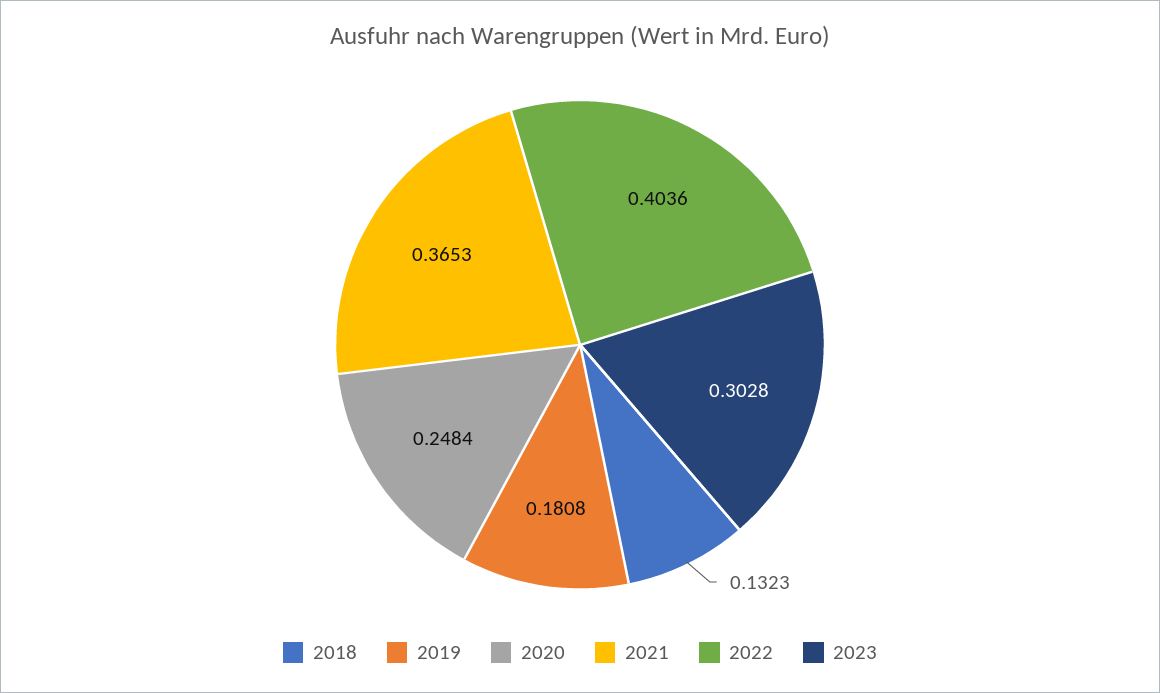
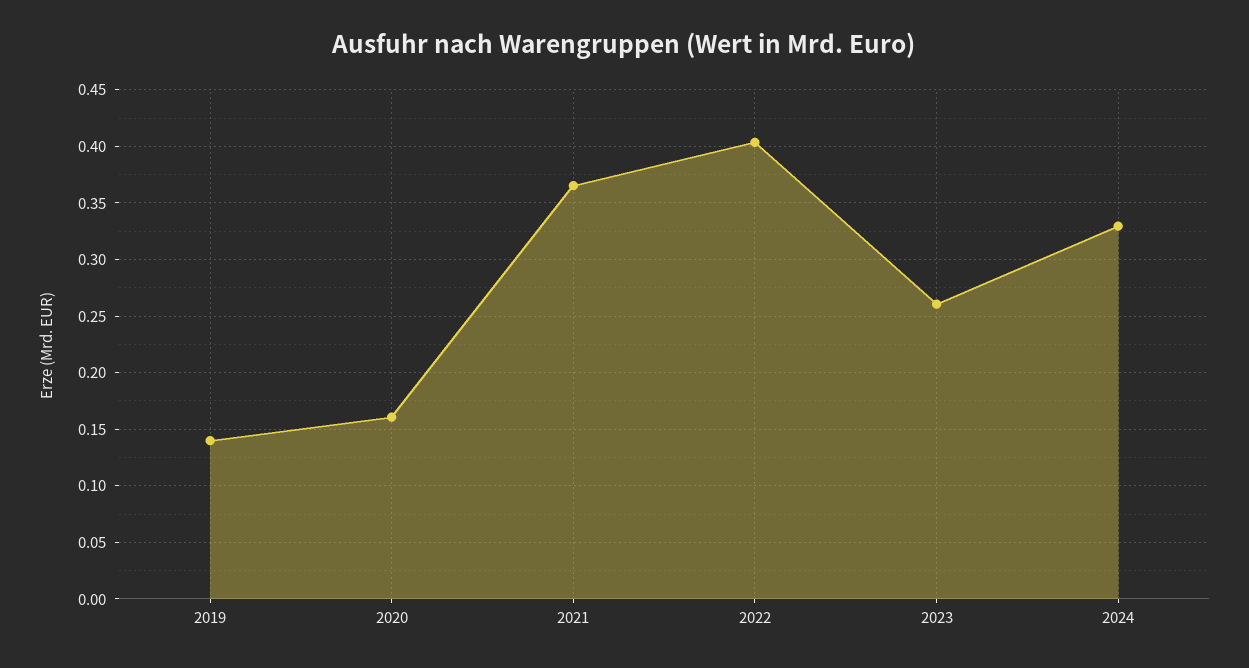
2018: 0.1323 -> none
2019: 0.1808 -> 0.14
2020: 0.2484 -> 0.16
2023: 0.3028 -> 0.26
2024: none -> 0.33

